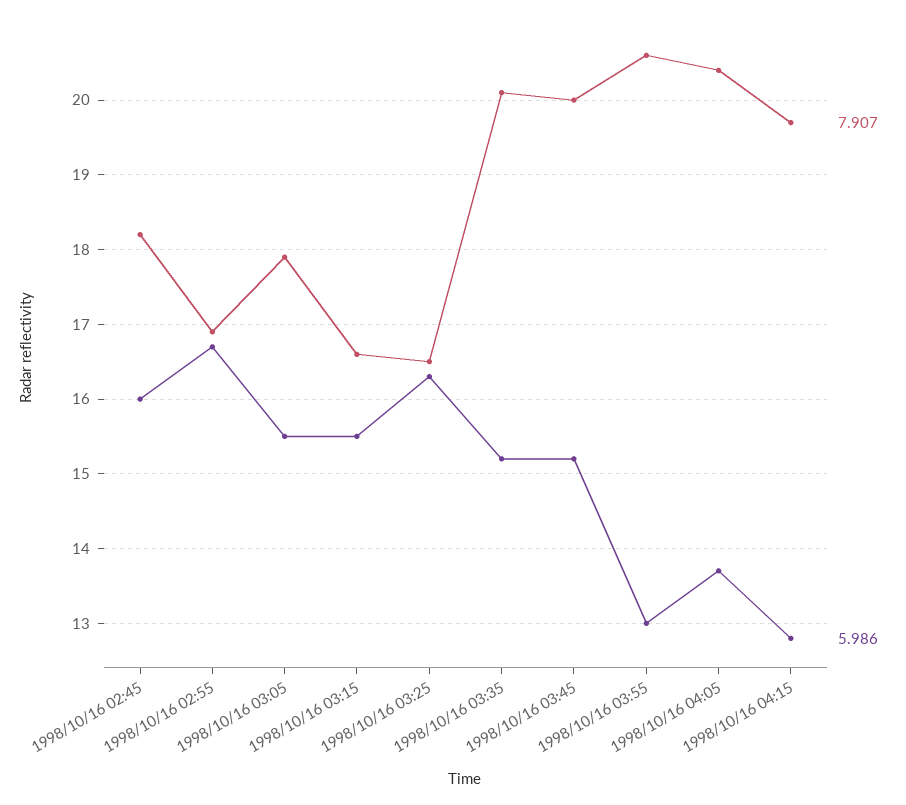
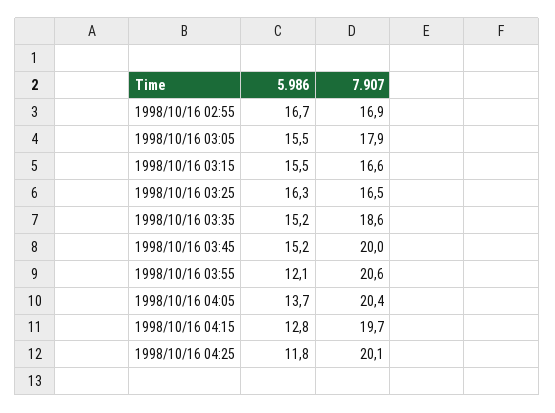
7.907, 1998/10/16 02:45: 18.2 -> none
5.986, 1998/10/16 02:45: 16 -> none
7.907, 1998/10/16 03:35: 20.1 -> 18.6
5.986, 1998/10/16 03:55: 13 -> 12.1
5.986, 1998/10/16 04:25: none -> 11.8
7.907, 1998/10/16 04:25: none -> 20.1

